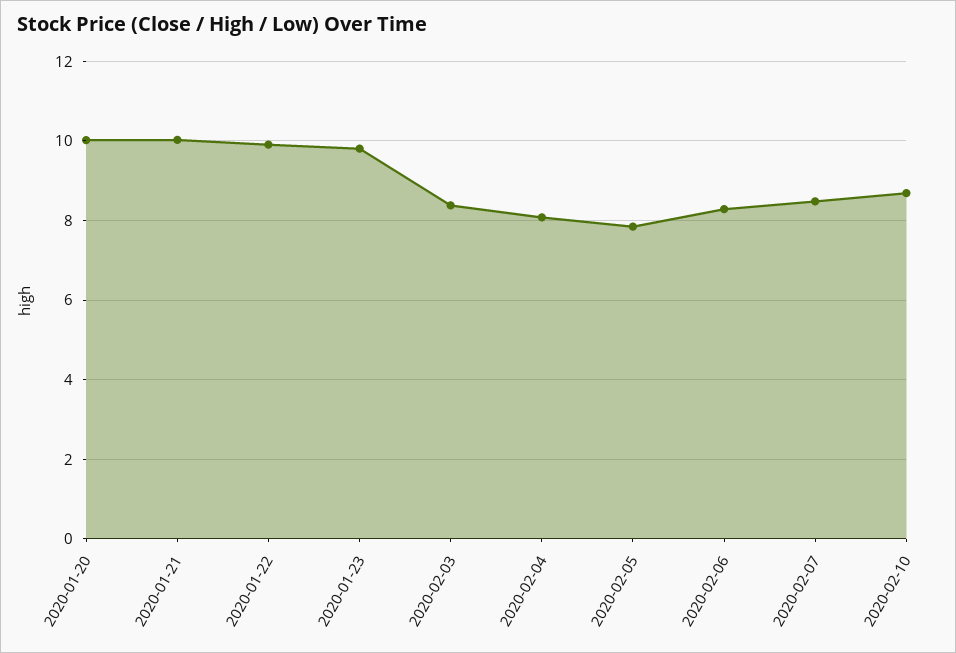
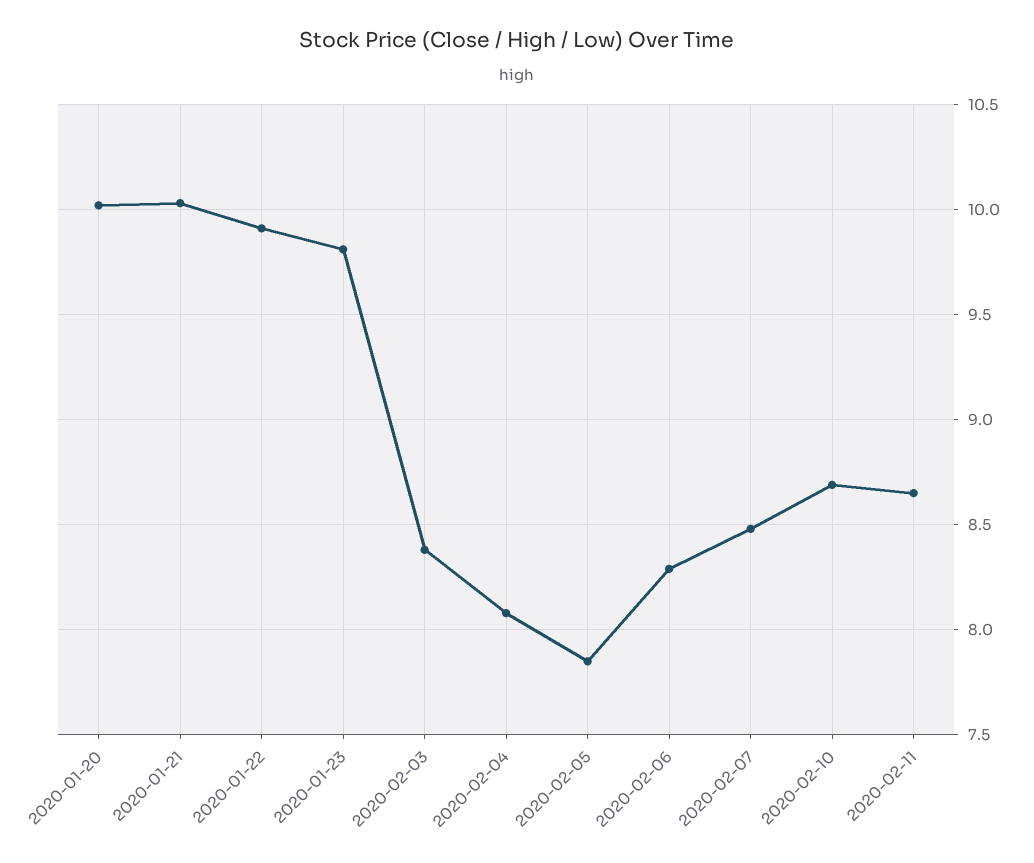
2020-02-11: none -> 8.65

